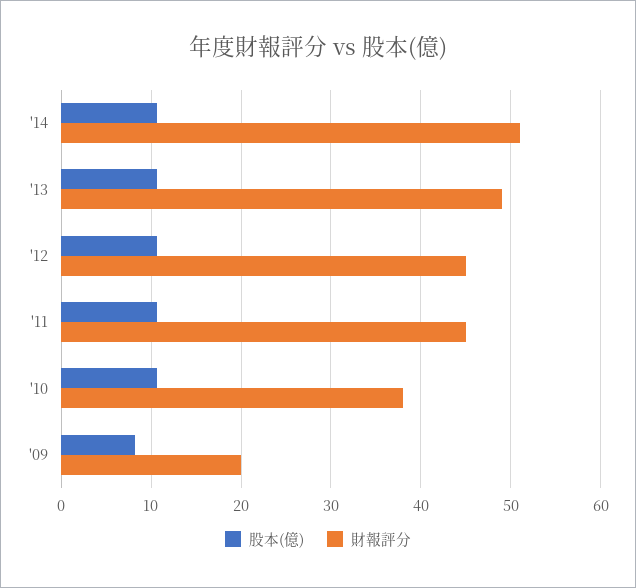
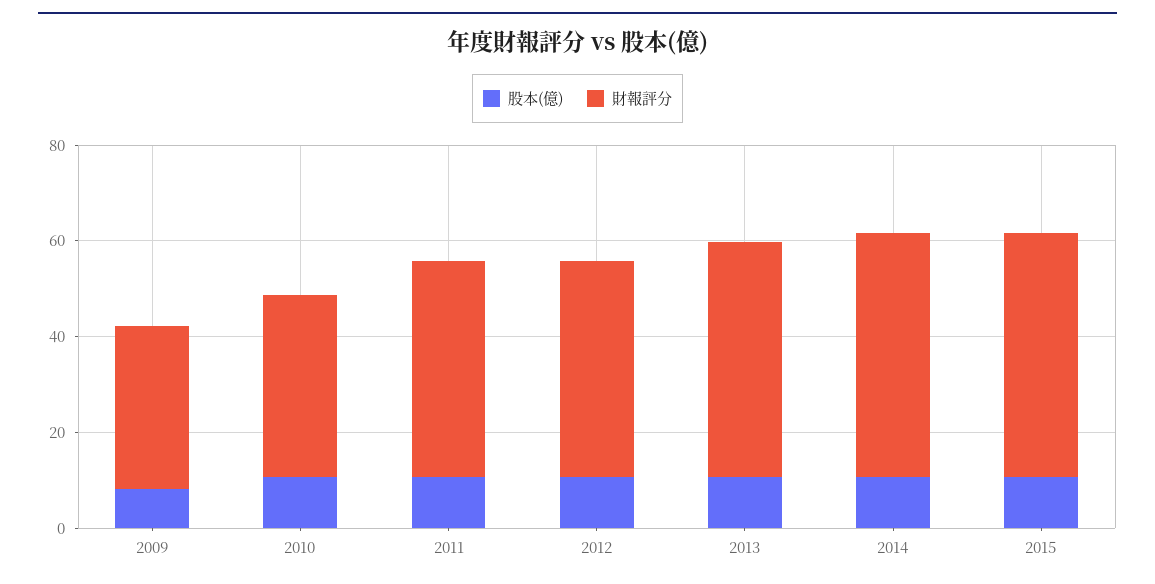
財報評分, '09: 20 -> 35
股本(億), 2015: none -> 10
財報評分, 2015: none -> 50

